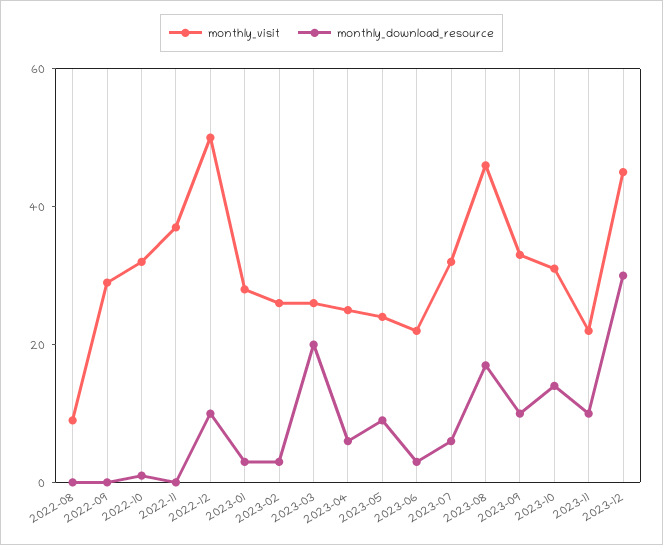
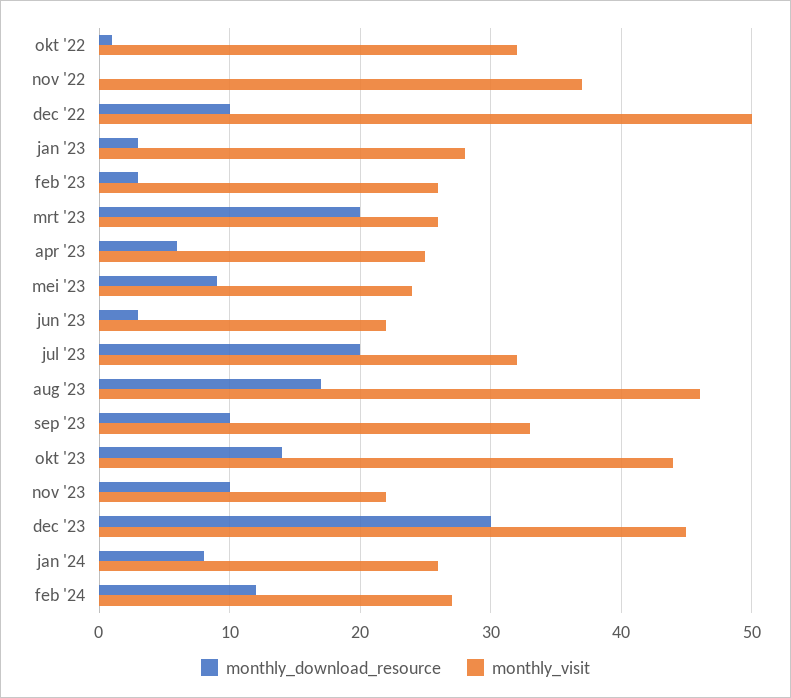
monthly_visit, 2022-08: 10 -> none
monthly_download_resource, 2022-08: 0 -> none
monthly_visit, 2022-09: 30 -> none
monthly_download_resource, 2022-09: 0 -> none
monthly_download_resource, 2023-07: 5 -> 20
monthly_visit, 2023-10: 30 -> 44
monthly_download_resource, jan '24: none -> 8
monthly_visit, jan '24: none -> 26
monthly_download_resource, feb '24: none -> 12
monthly_visit, feb '24: none -> 27

